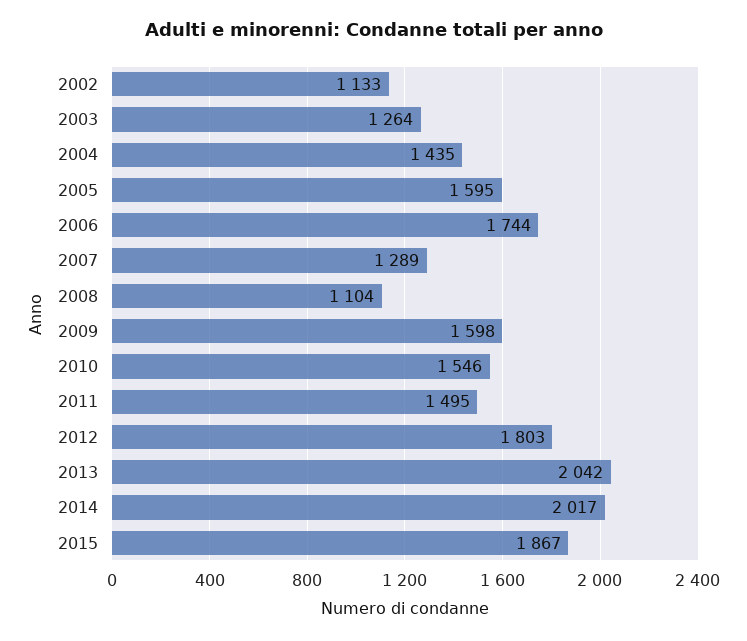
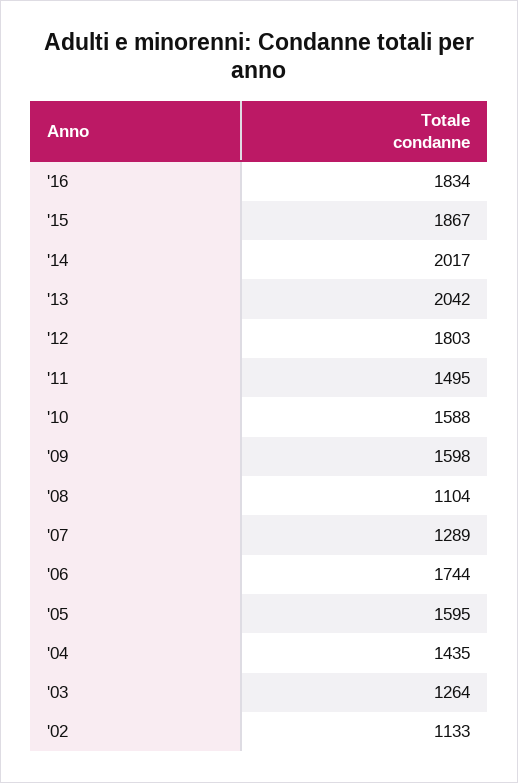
2010: 1546 -> 1588
'16: none -> 1834

